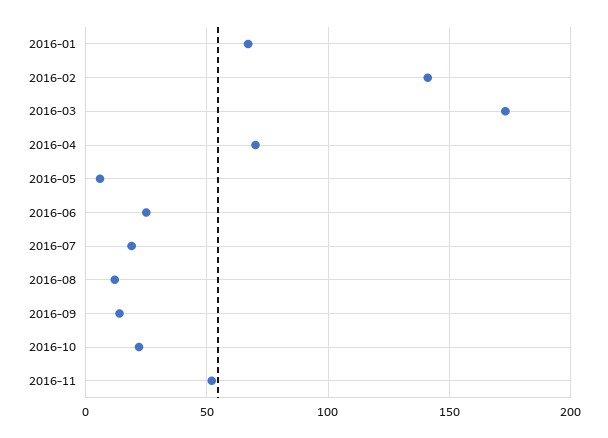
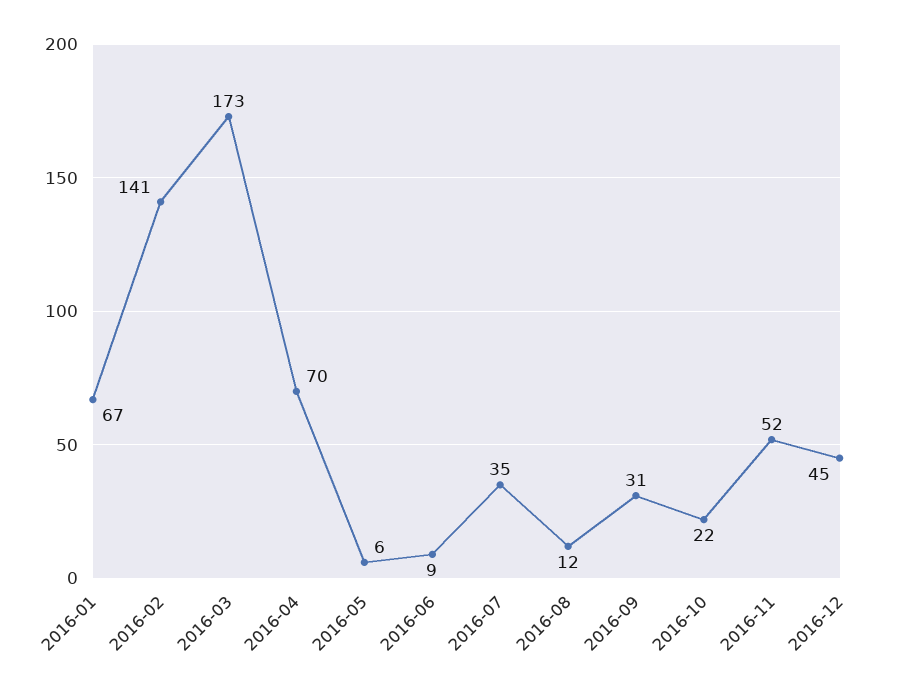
2016-06: 25 -> 9
2016-07: 20 -> 35
2016-09: 15 -> 31
2016-12: none -> 45

